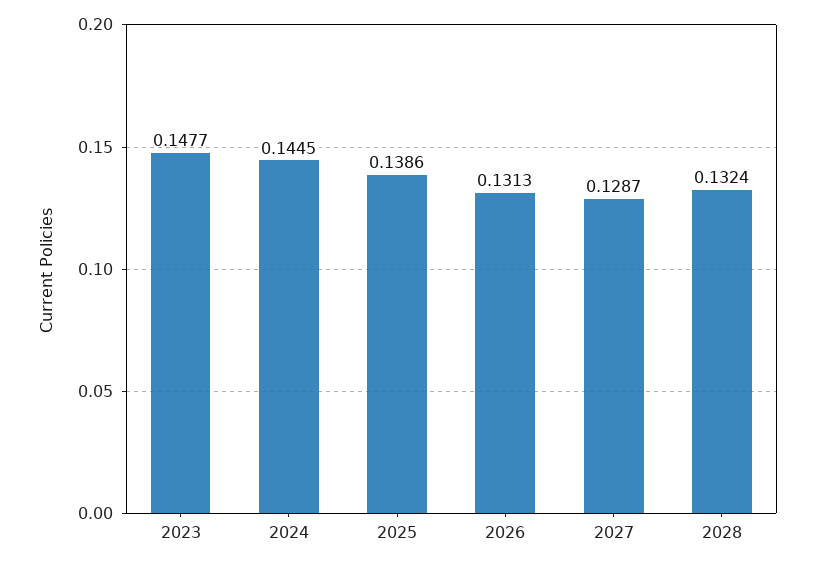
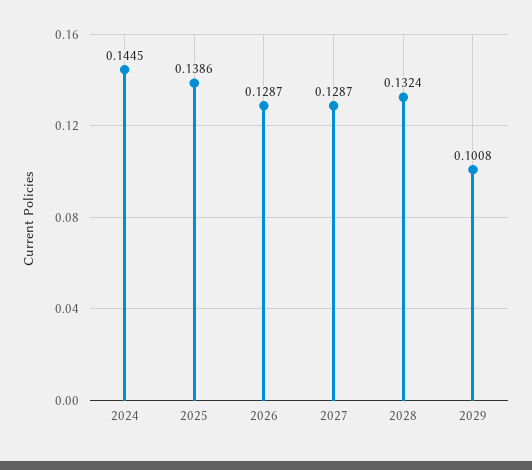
2023: 0.1477 -> none
2026: 0.1313 -> 0.1287
2029: none -> 0.1008

